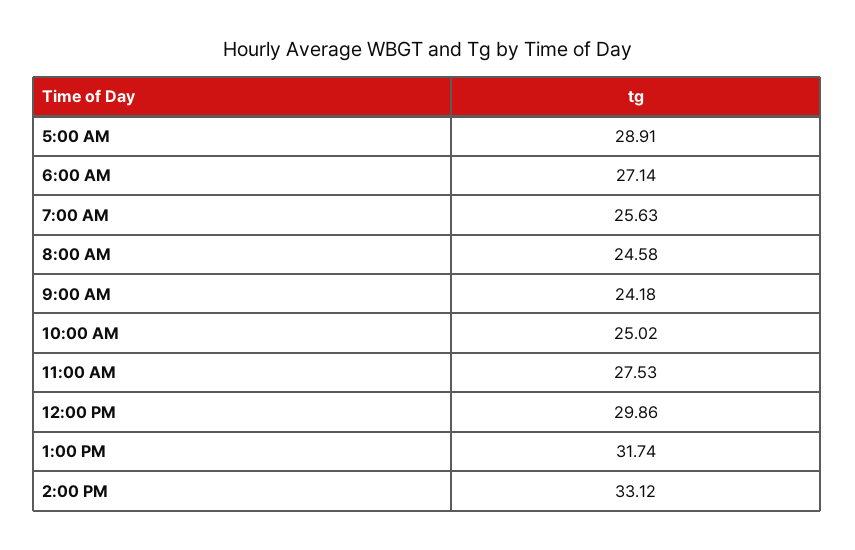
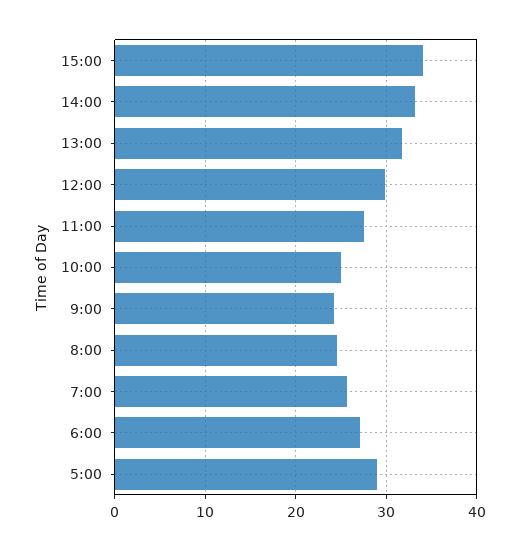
15:00: none -> 34

